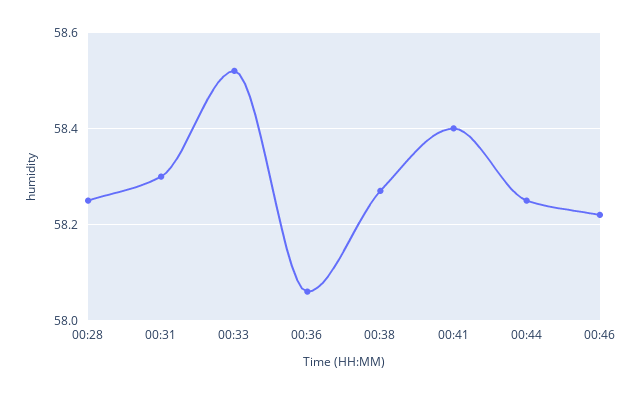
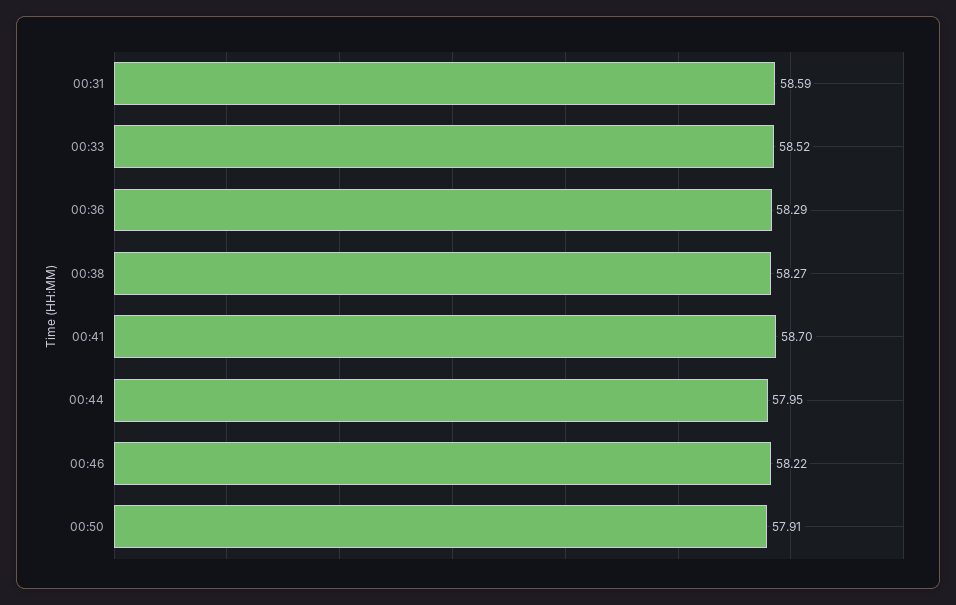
00:28: 58.25 -> none
00:31: 58.3 -> 58.59
00:36: 58.05 -> 58.29
00:41: 58.4 -> 58.7
00:44: 58.25 -> 57.95
00:50: none -> 57.91

